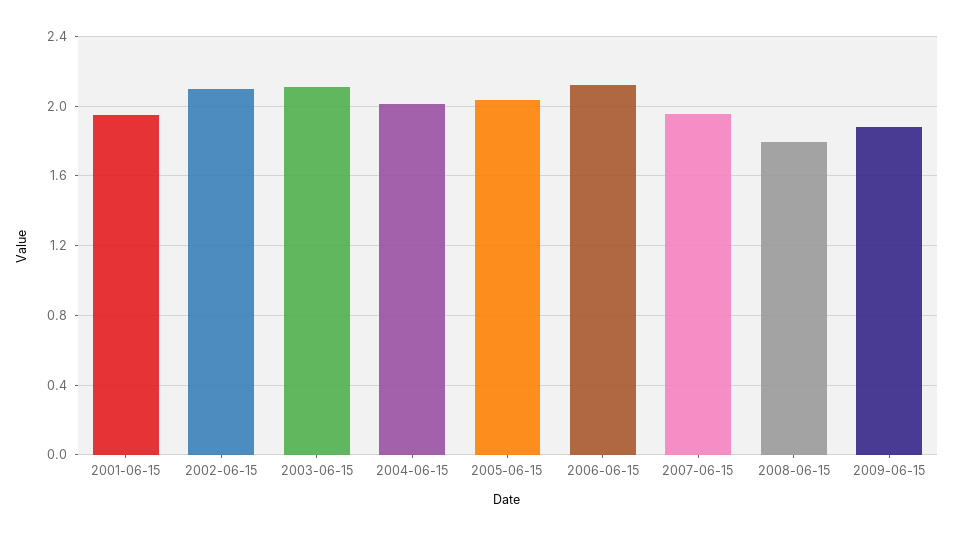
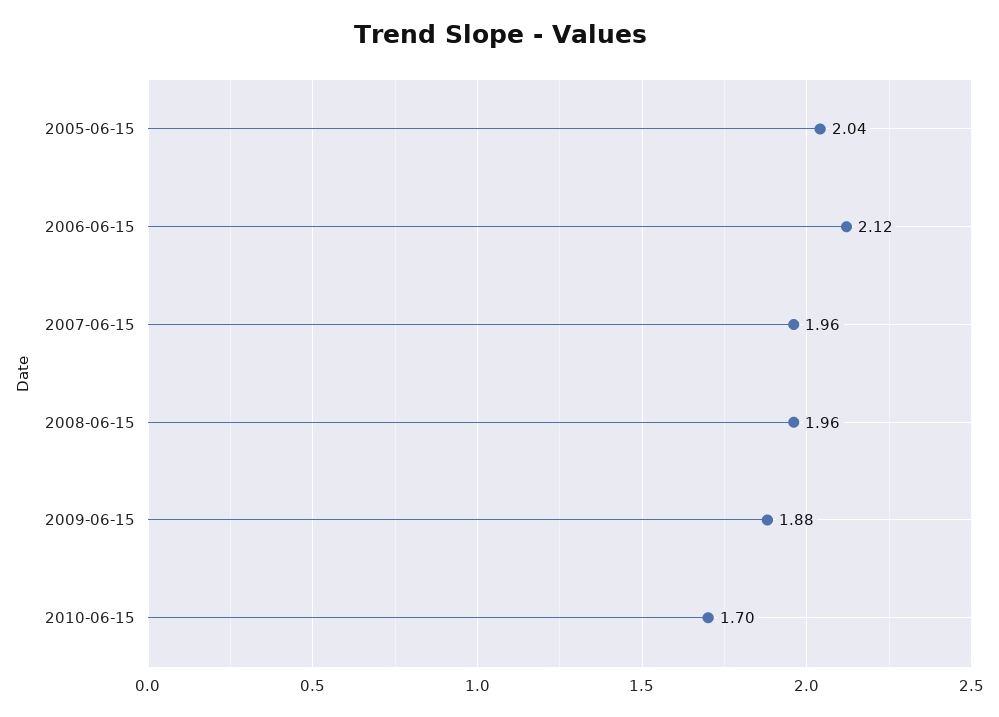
2001-06-15: 1.95 -> none
2002-06-15: 2.1 -> none
2003-06-15: 2.1 -> none
2004-06-15: 2 -> none
2008-06-15: 1.8 -> 1.96
2010-06-15: none -> 1.7

